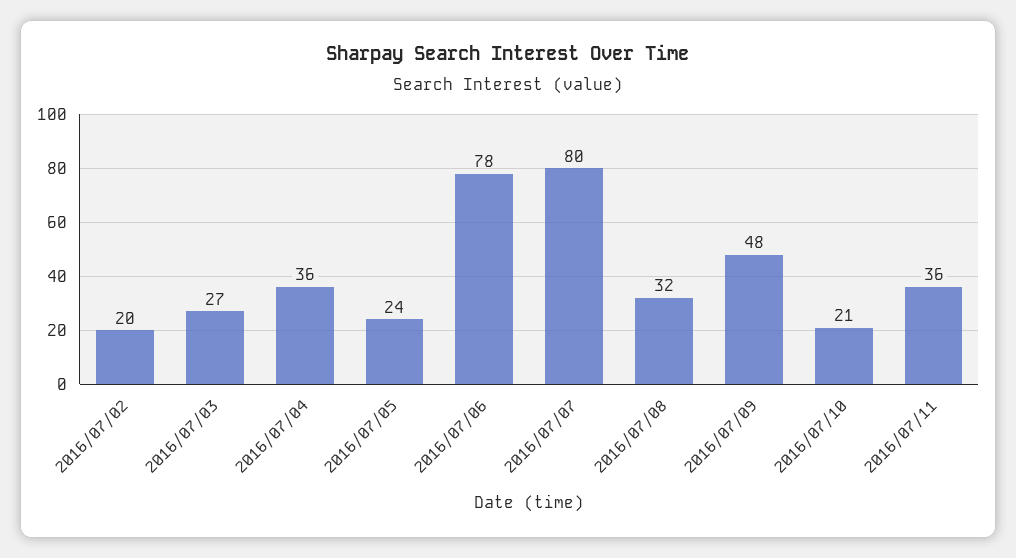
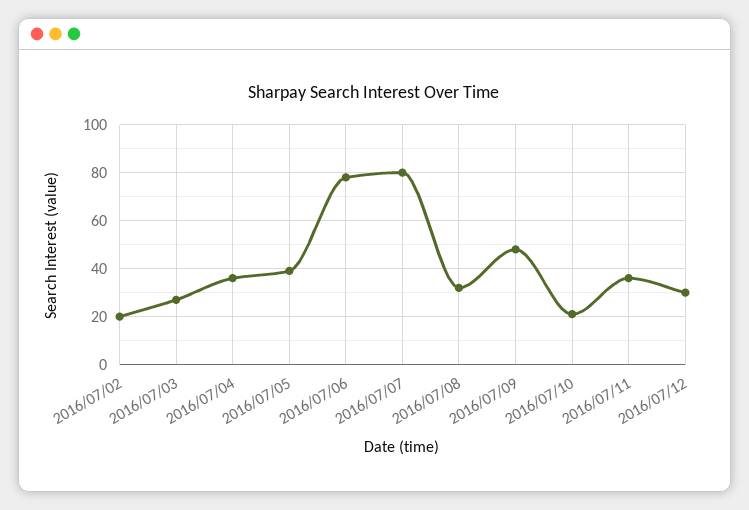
2016/07/05: 24 -> 40
2016/07/12: none -> 30

